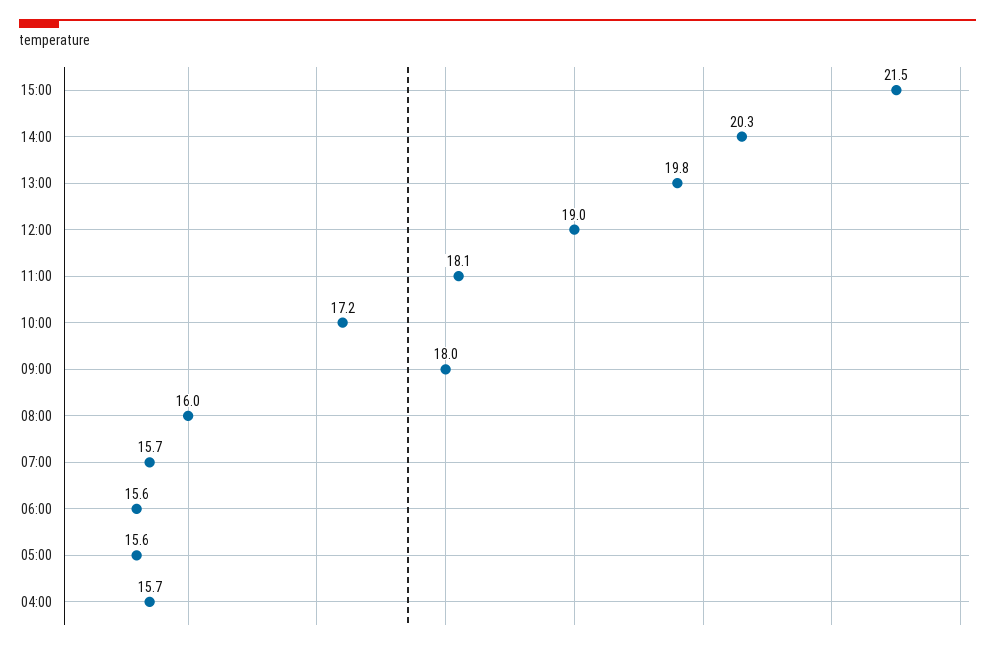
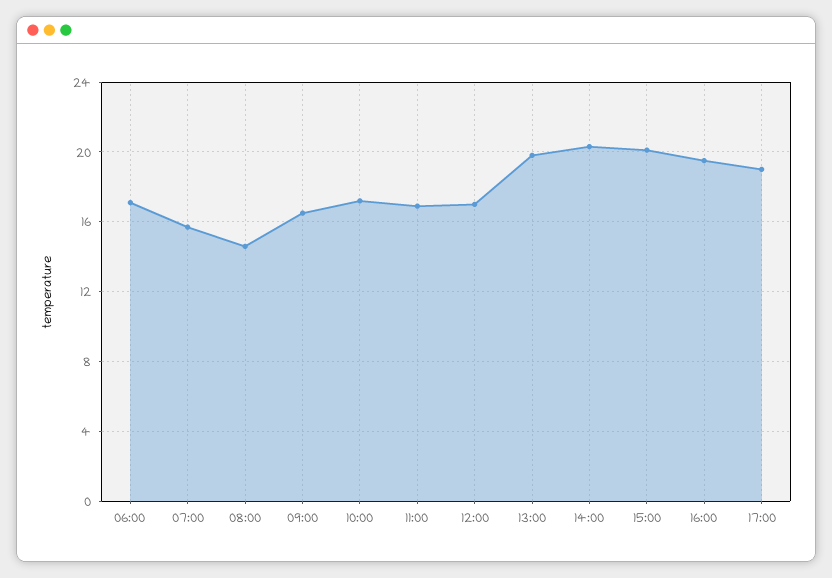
15:00: 21.5 -> 20
12:00: 19 -> 17
11:00: 18.1 -> 17
09:00: 18 -> 16.5
08:00: 16 -> 14.5
06:00: 15.6 -> 17
05:00: 15.6 -> none
04:00: 15.7 -> none
16:00: none -> 19.5
17:00: none -> 19

